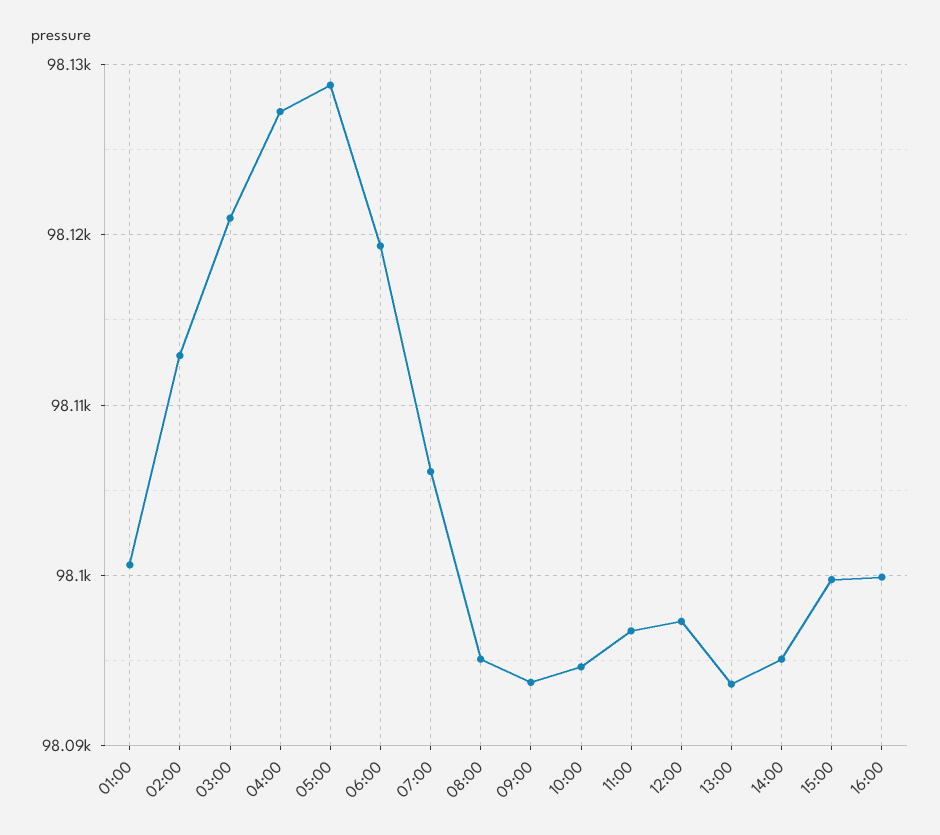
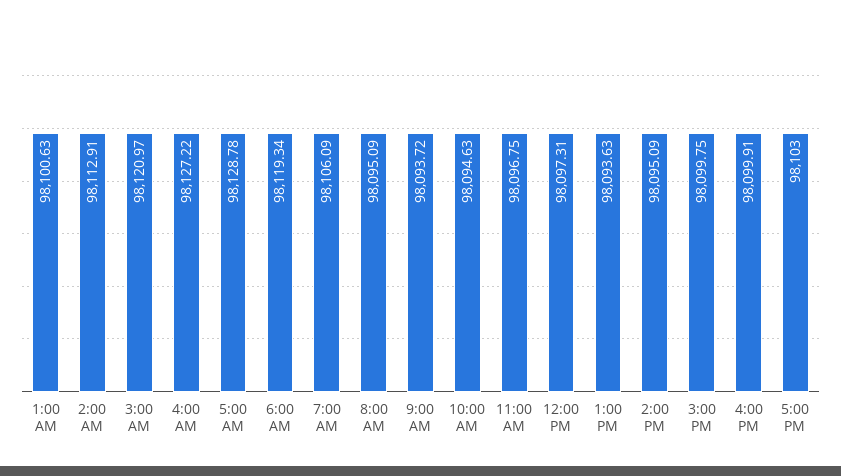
5:00 PM: none -> 98103

